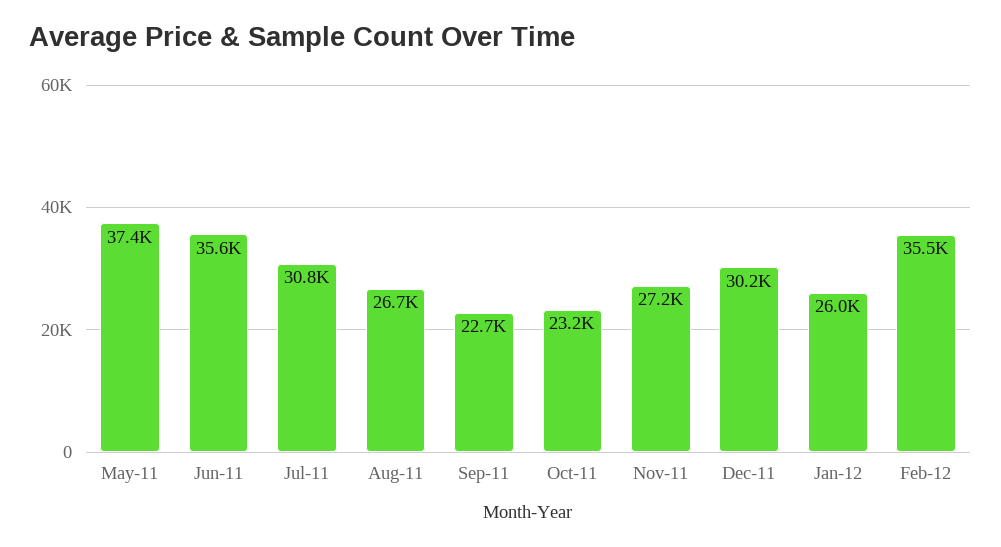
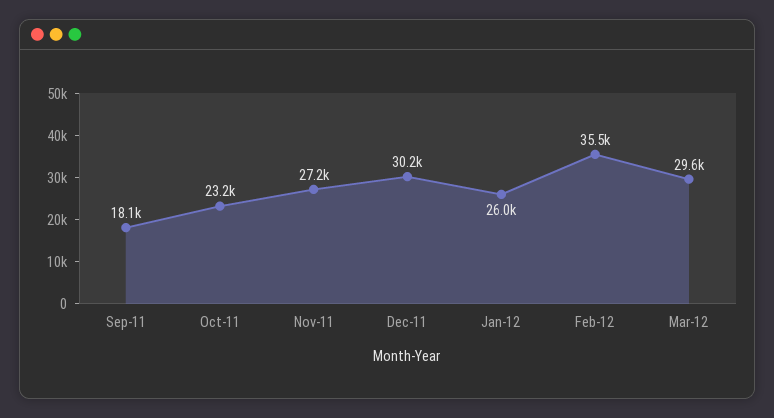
May-11: 37400 -> none
Jun-11: 35600 -> none
Jul-11: 30800 -> none
Aug-11: 26700 -> none
Sep-11: 22700 -> 18100
Mar-12: none -> 29600

